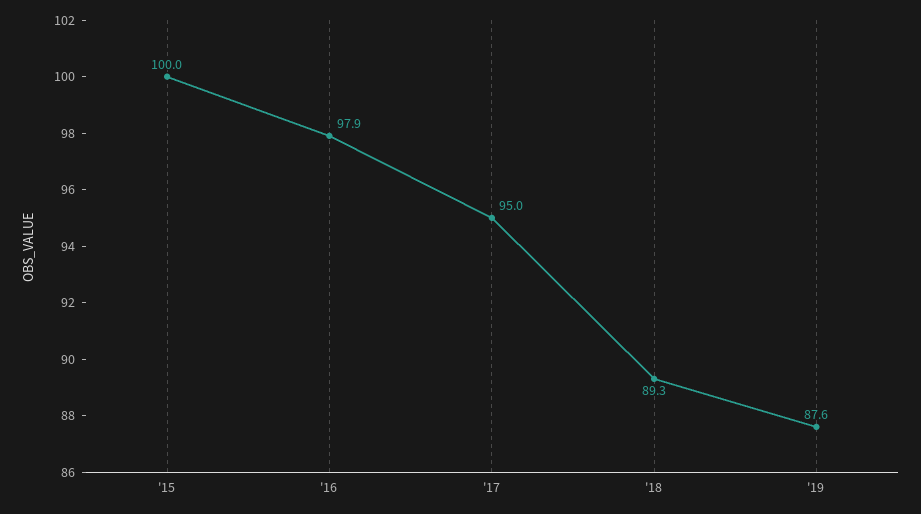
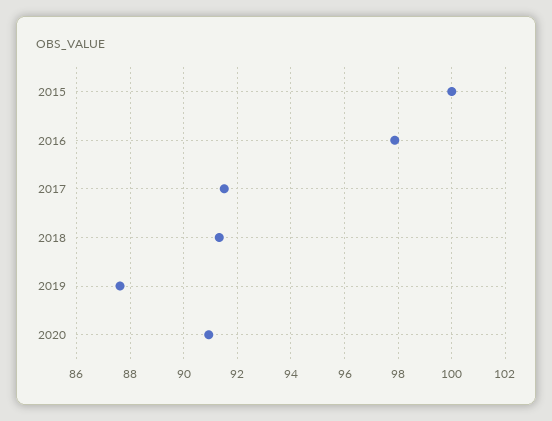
'17: 95 -> 91.5
'18: 89.3 -> 91.25
2020: none -> 91

